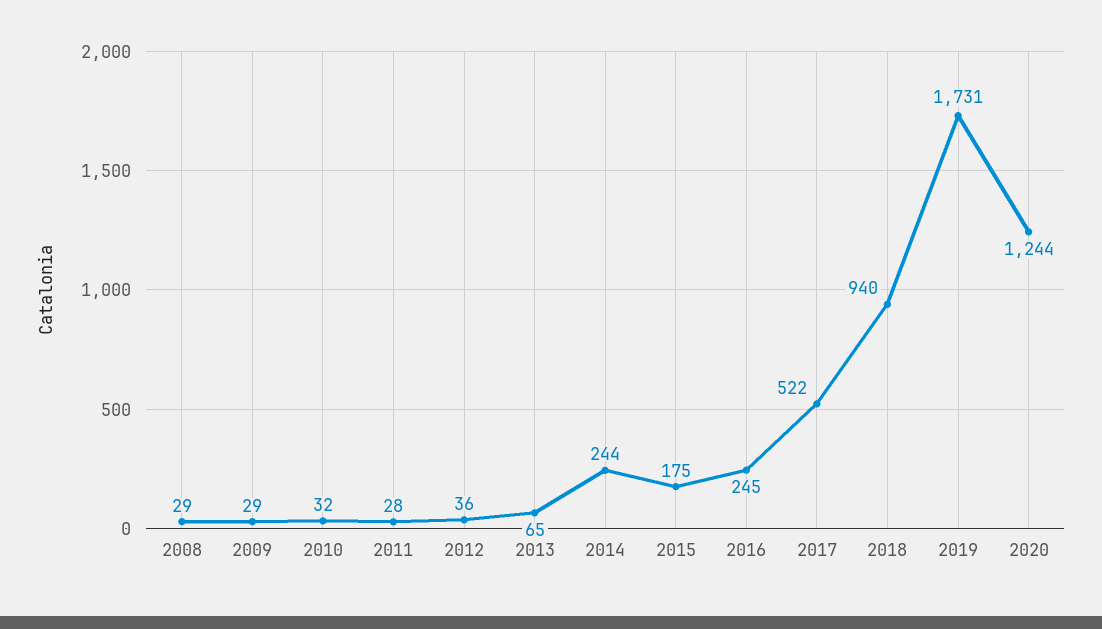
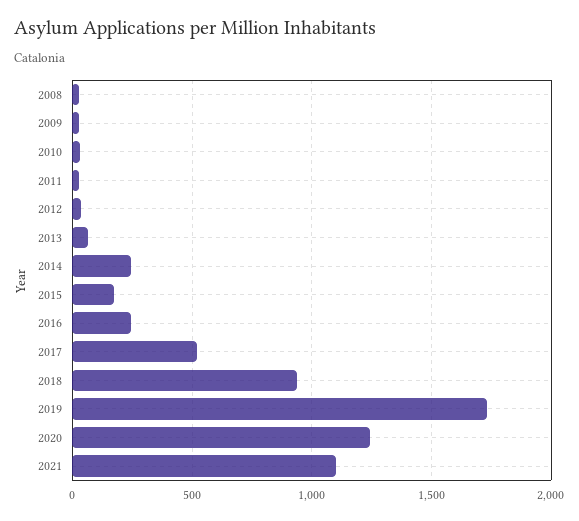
2021: none -> 1100

